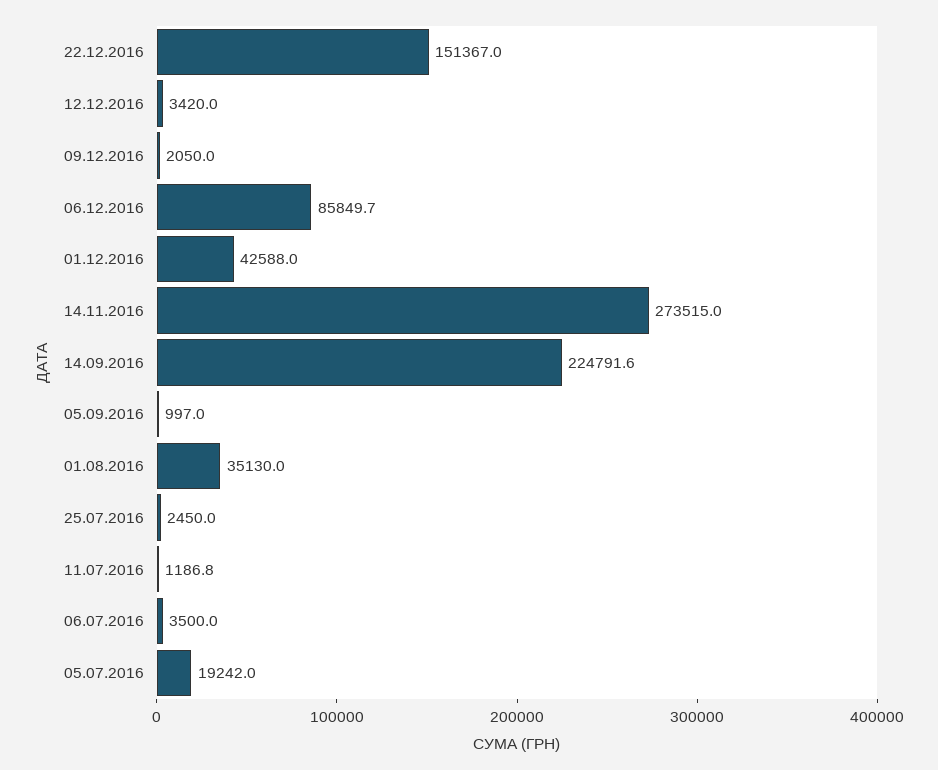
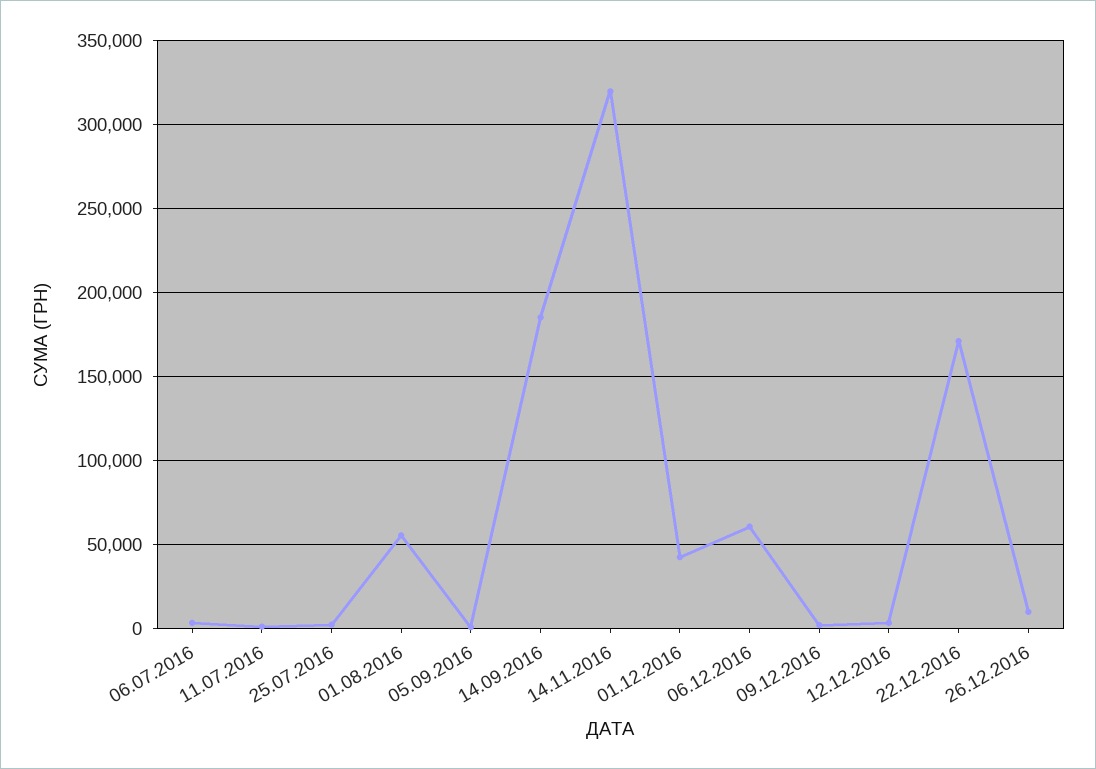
22.12.2016: 151367 -> 170000
06.12.2016: 85849.7 -> 60000
14.11.2016: 273515 -> 320000
14.09.2016: 224791.6 -> 185000
01.08.2016: 35130 -> 55000
05.07.2016: 19242 -> none
26.12.2016: none -> 10000

